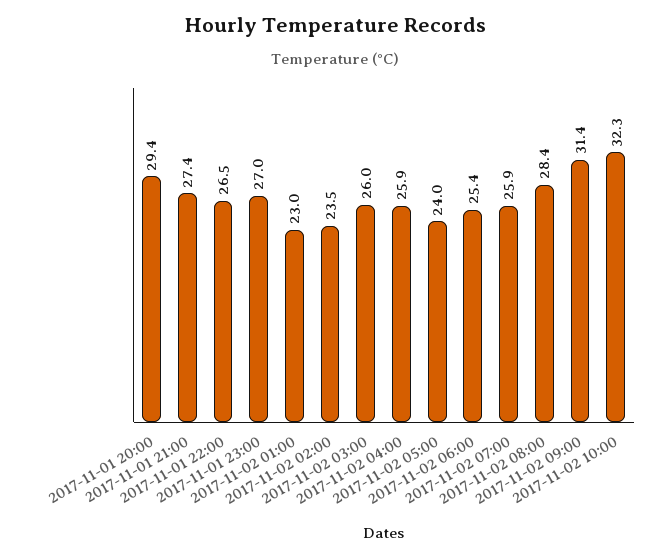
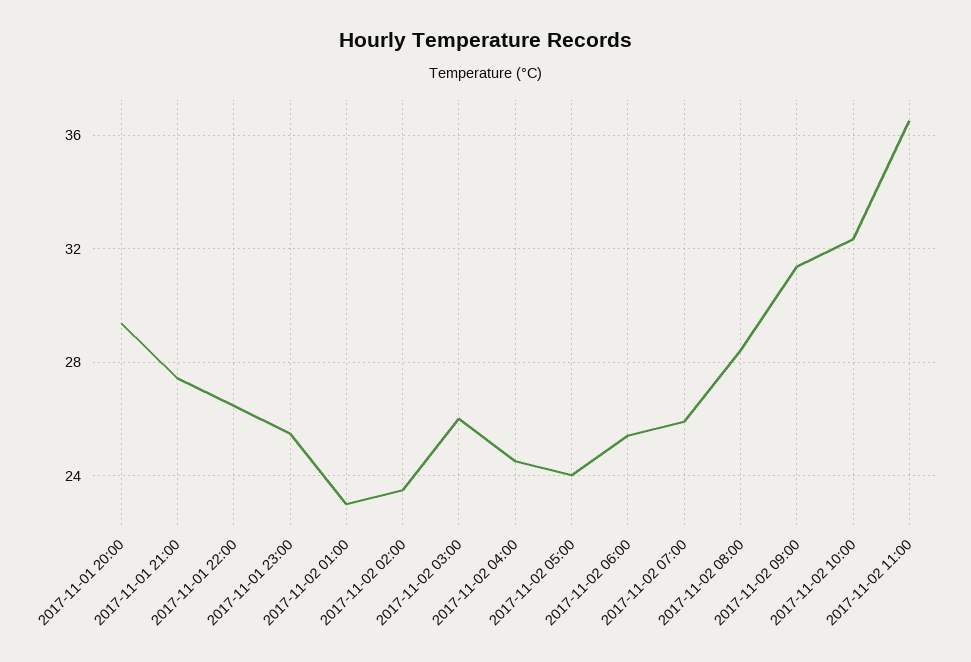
2017-11-01 23:00: 27 -> 25.5
2017-11-02 04:00: 25.9 -> 24.5
2017-11-02 11:00: none -> 36.5

